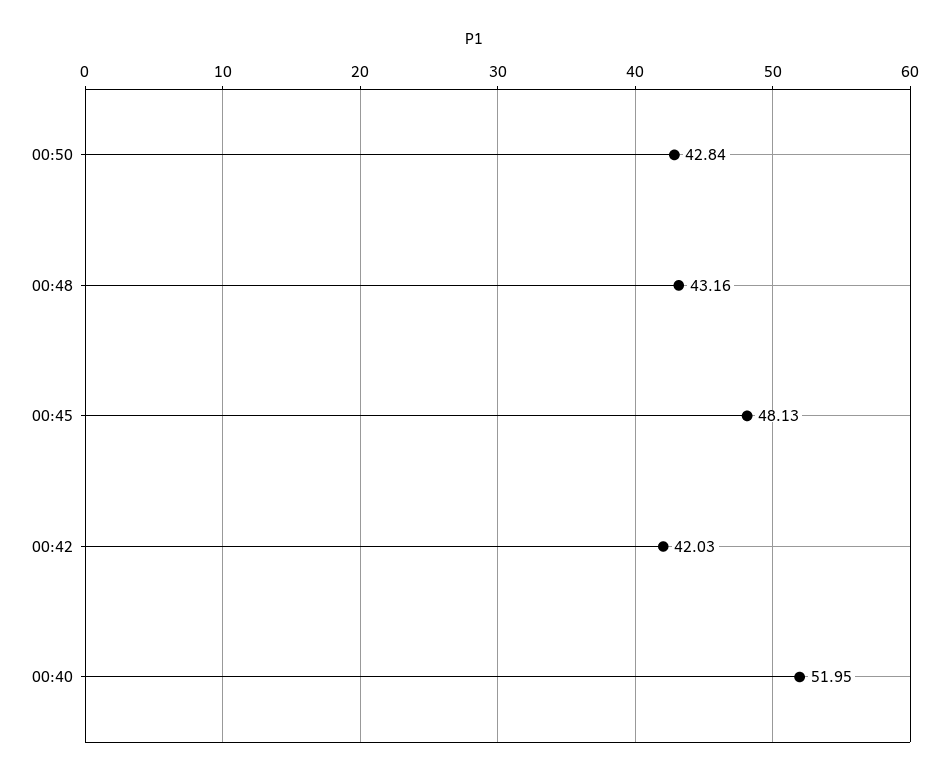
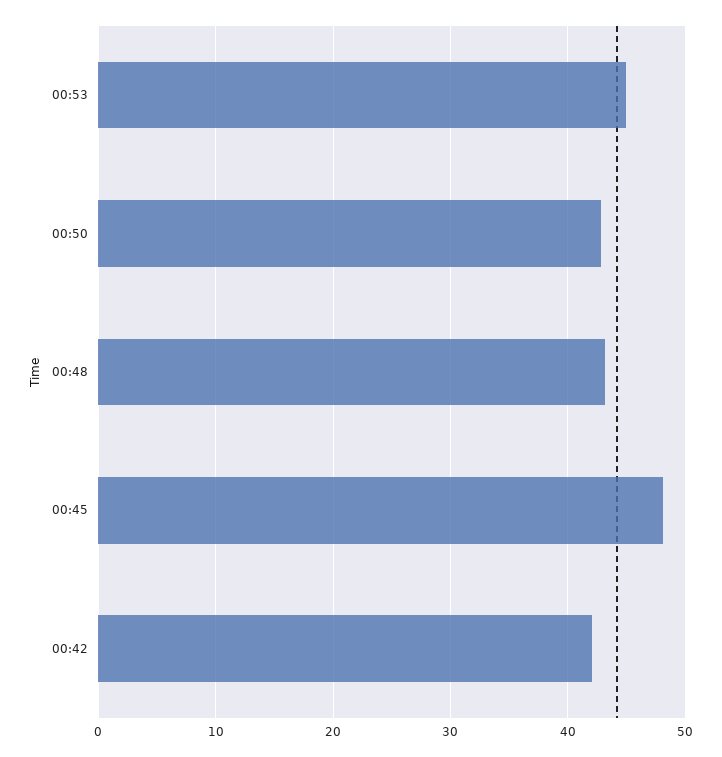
00:40: 51.95 -> none
00:53: none -> 45

